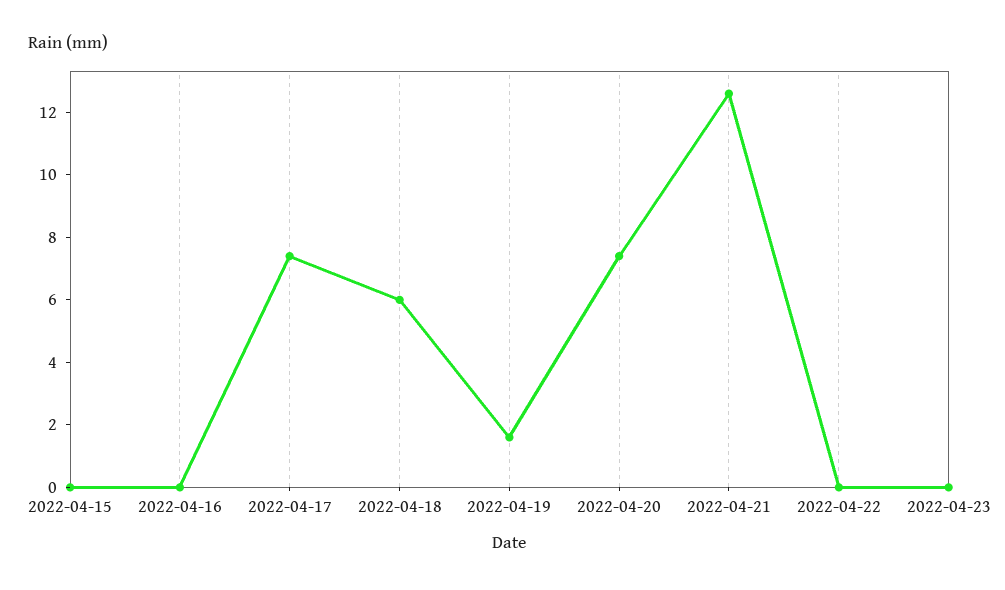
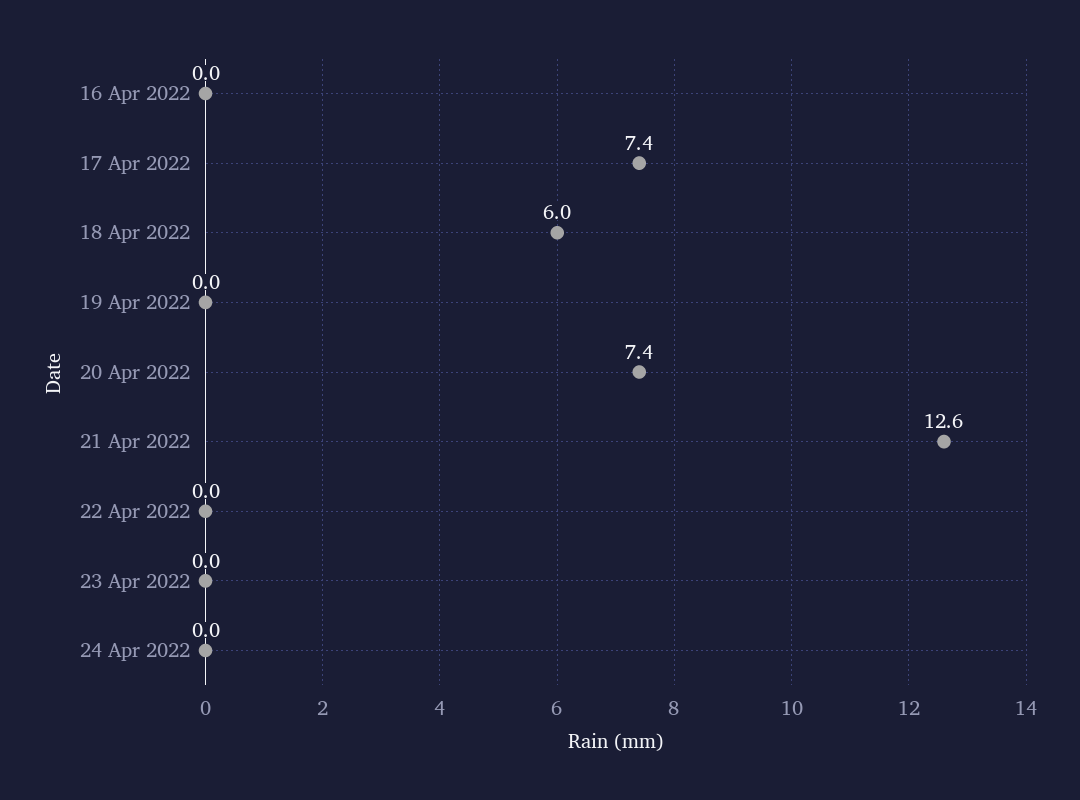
2022-04-15: 0 -> none
2022-04-19: 1.5 -> 0
24 Apr 2022: none -> 0

